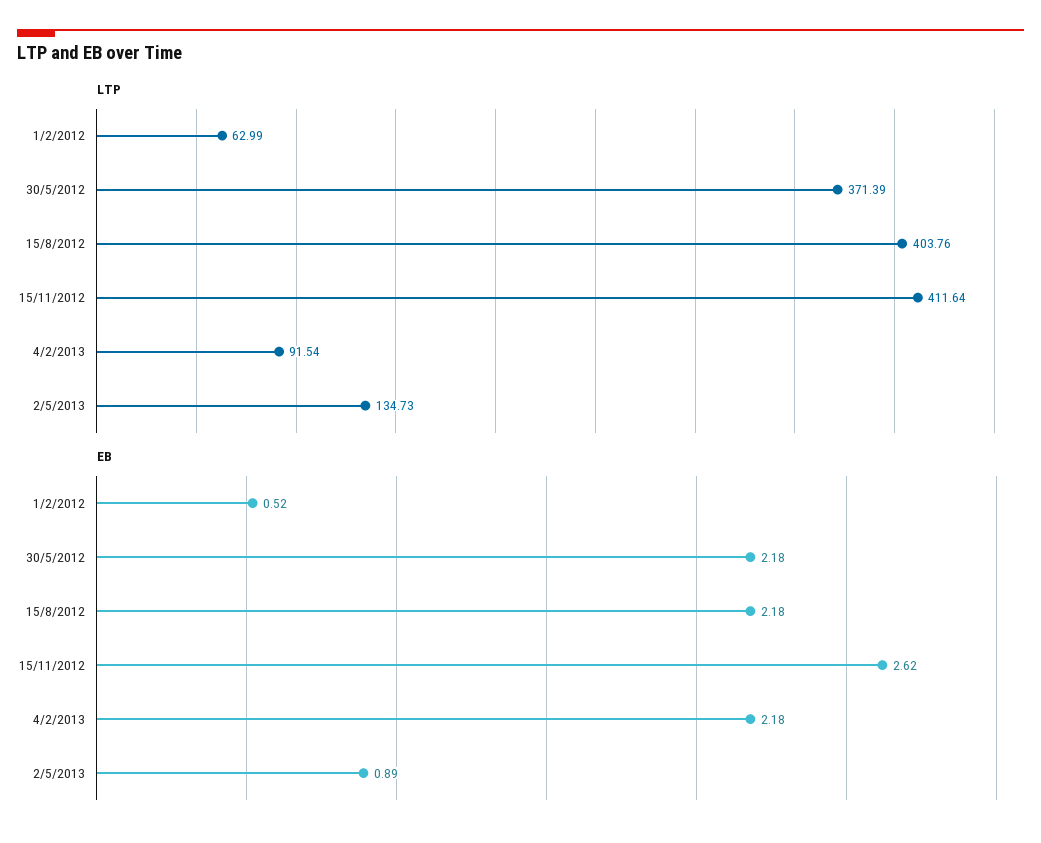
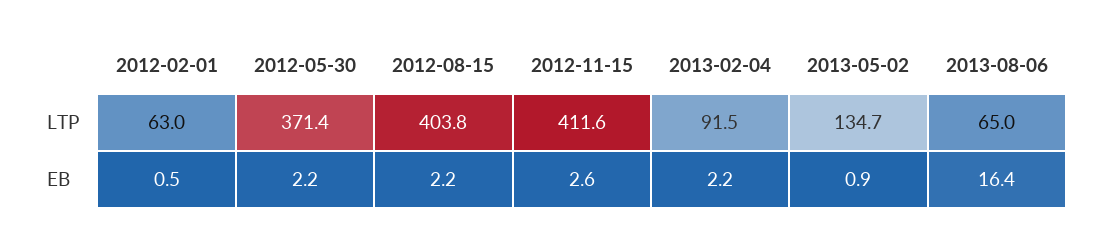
LTP, 2013-08-06: none -> 65
EB, 2013-08-06: none -> 16.4

